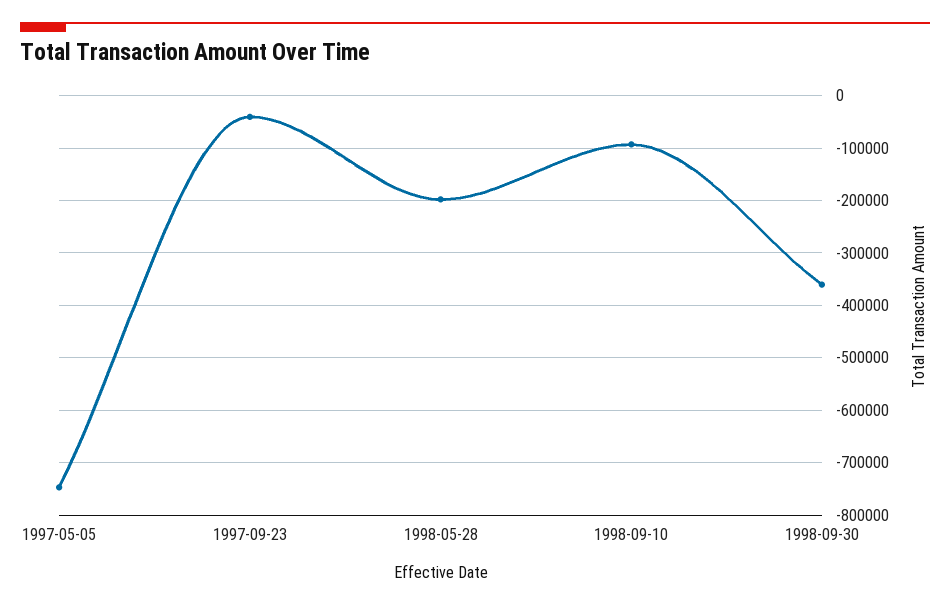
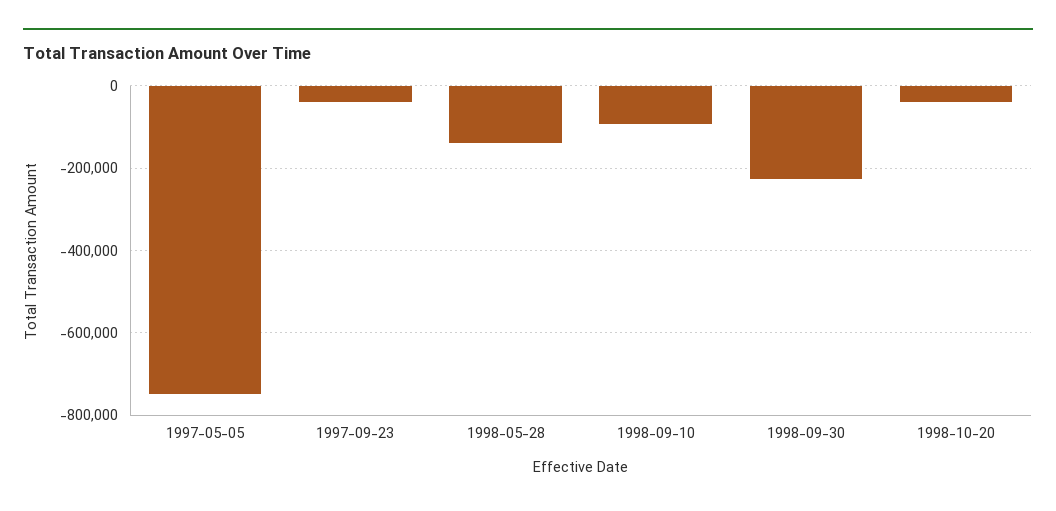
1998-05-28: -200000 -> -140000
1998-09-30: -360000 -> -220000
1998-10-20: none -> -40000

